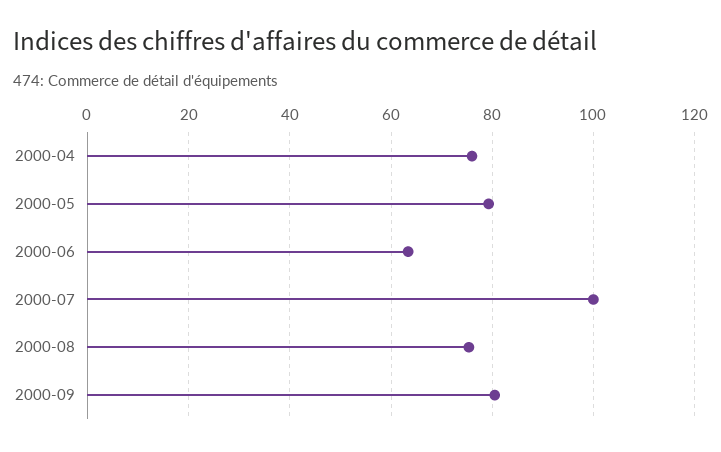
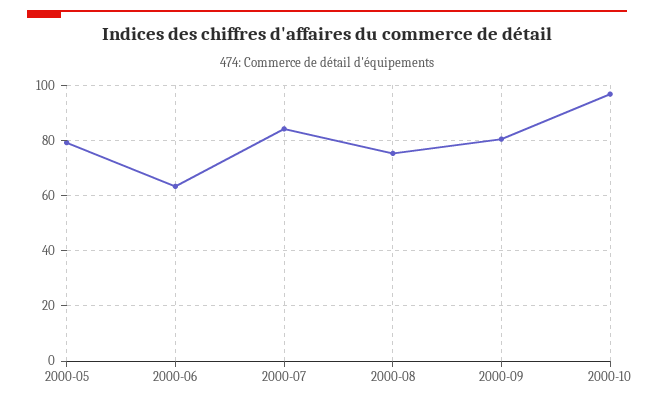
2000-04: 76 -> none
2000-07: 100 -> 85
2000-10: none -> 97.5

